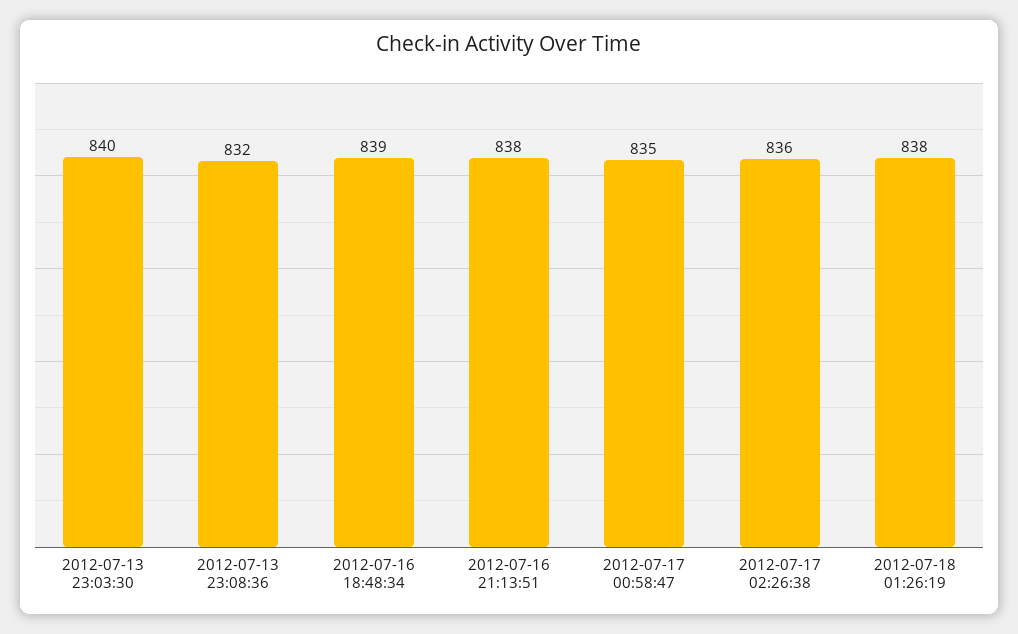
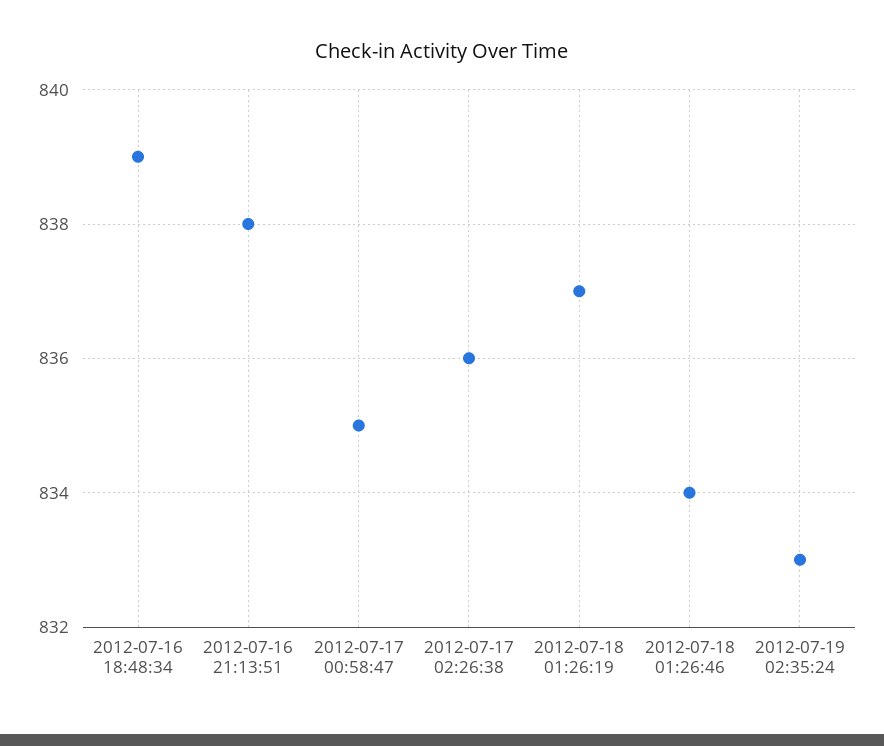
2012-07-13 23:03:30: 840 -> none
2012-07-13 23:08:36: 832 -> none
2012-07-18 01:26:19: 838 -> 837
2012-07-18 01:26:46: none -> 834
2012-07-19 02:35:24: none -> 833

